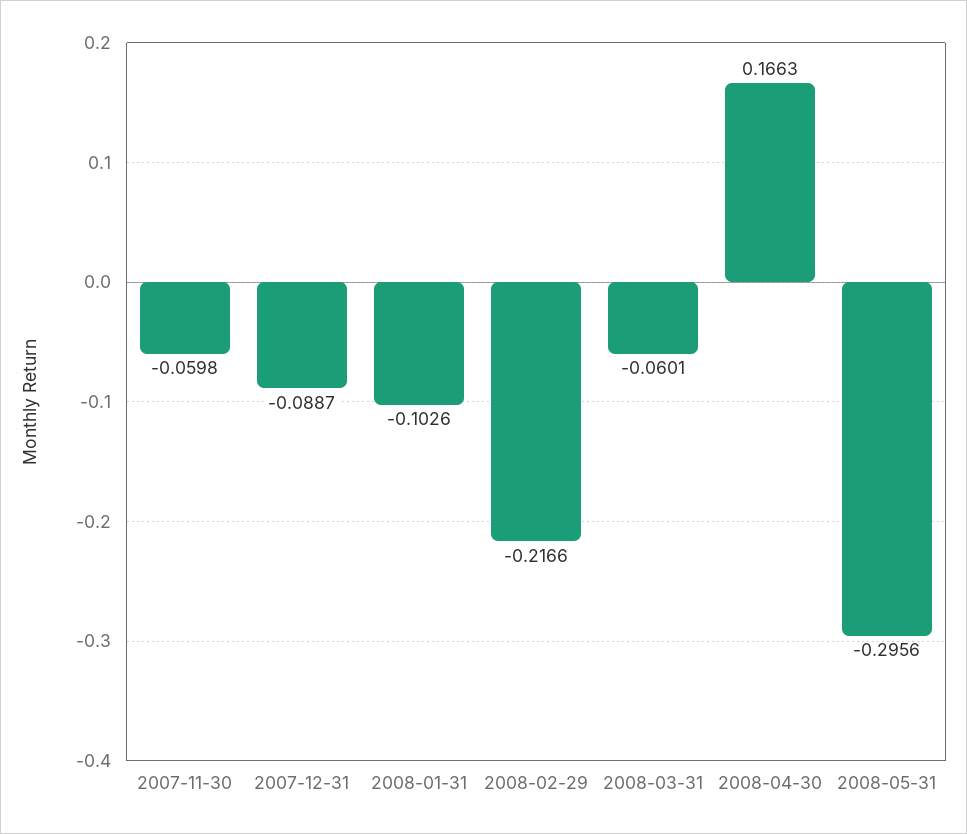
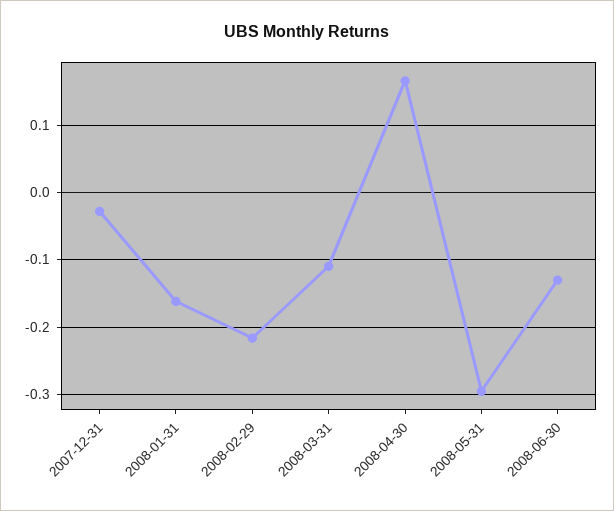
2007-11-30: -0.0598 -> none
2007-12-31: -0.0887 -> -0.03
2008-01-31: -0.1026 -> -0.16
2008-03-31: -0.0601 -> -0.11
2008-06-30: none -> -0.13

